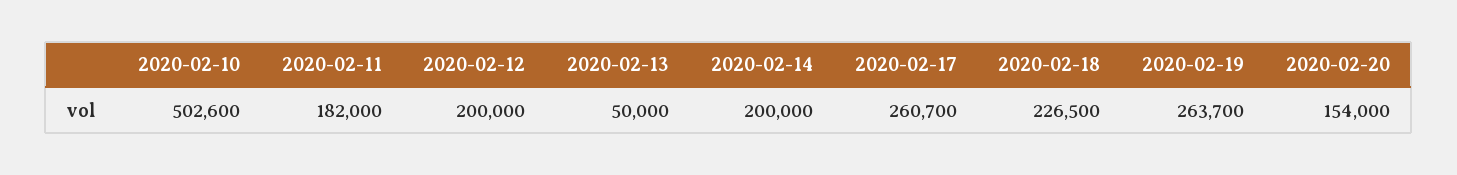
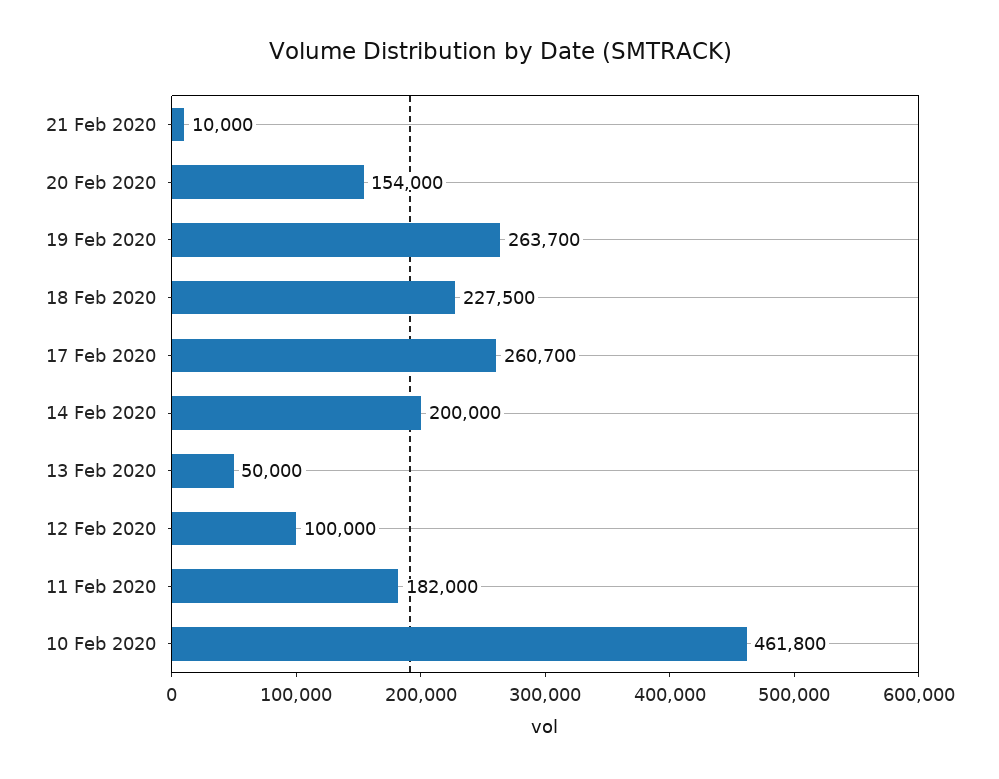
2020-02-10: 502600 -> 461800
2020-02-12: 200000 -> 100000
2020-02-18: 226500 -> 227500
21 Feb 2020: none -> 10000

